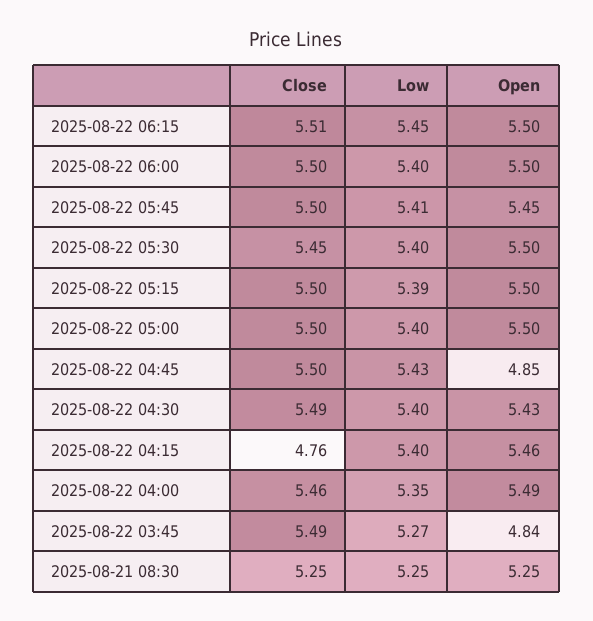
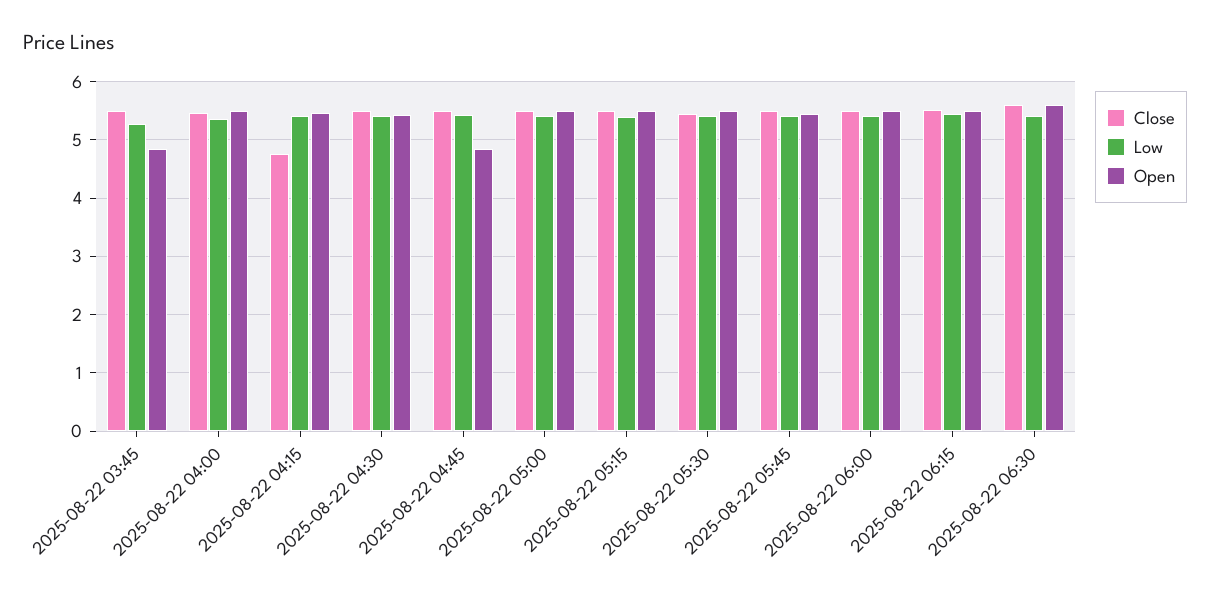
Close, 2025-08-21 08:30: 5.25 -> none
Low, 2025-08-21 08:30: 5.25 -> none
Open, 2025-08-21 08:30: 5.25 -> none
Close, 2025-08-22 06:30: none -> 5.6
Low, 2025-08-22 06:30: none -> 5.4
Open, 2025-08-22 06:30: none -> 5.6

